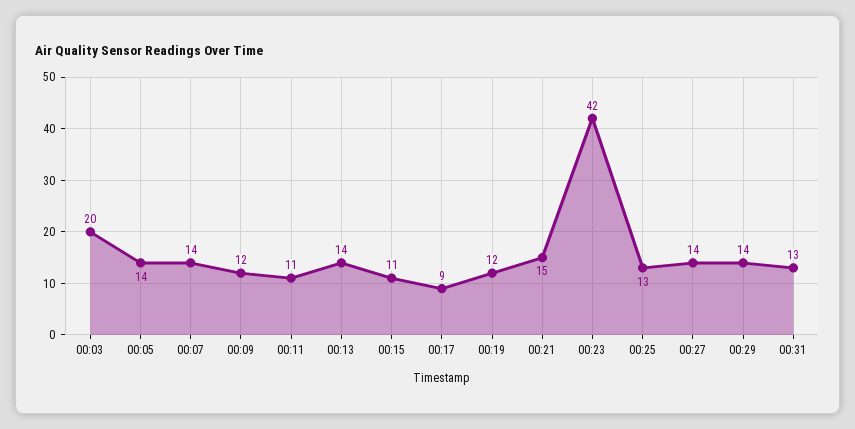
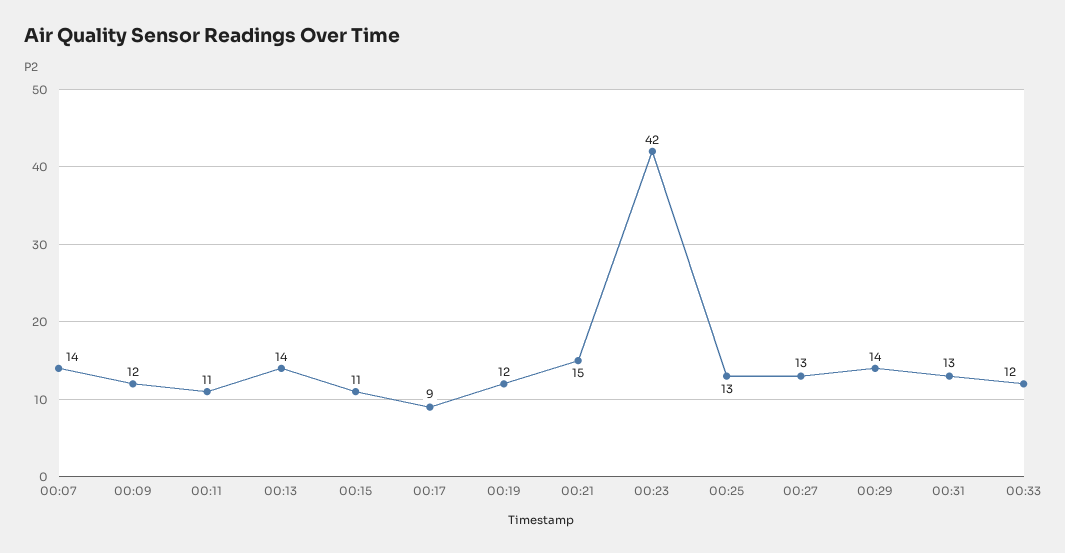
00:03: 20 -> none
00:05: 14 -> none
00:27: 14 -> 13
00:33: none -> 12

